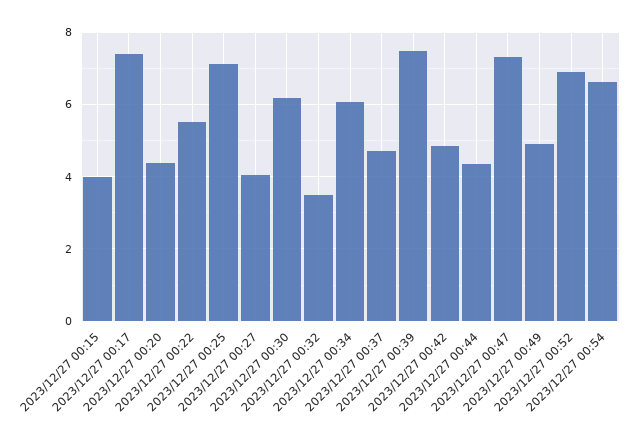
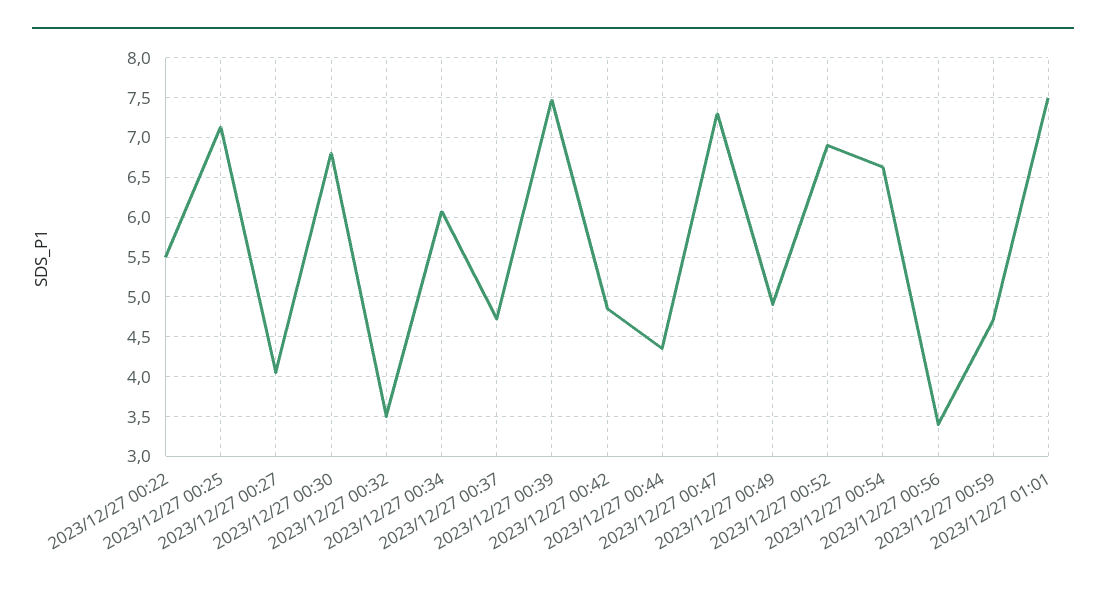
2023/12/27 00:15: 4 -> none
2023/12/27 00:17: 7.4 -> none
2023/12/27 00:20: 4.4 -> none
2023/12/27 00:30: 6.2 -> 6.8
2023/12/27 00:56: none -> 3.4
2023/12/27 00:59: none -> 4.7
2023/12/27 01:01: none -> 7.5

